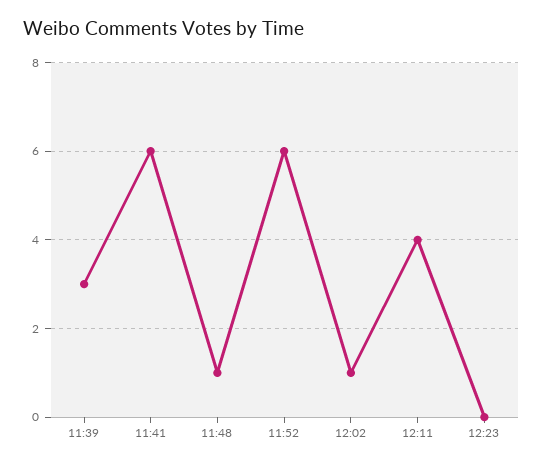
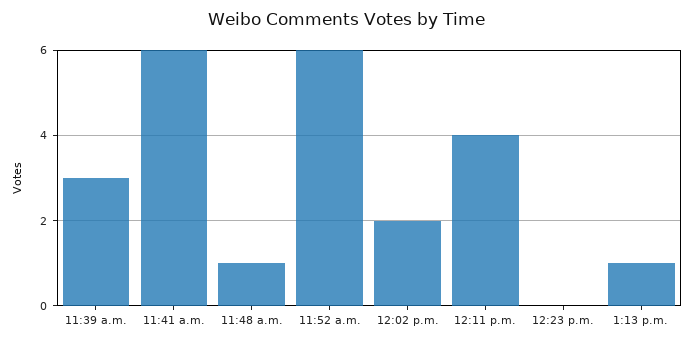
12:02: 1 -> 2
1:13 p.m.: none -> 1

